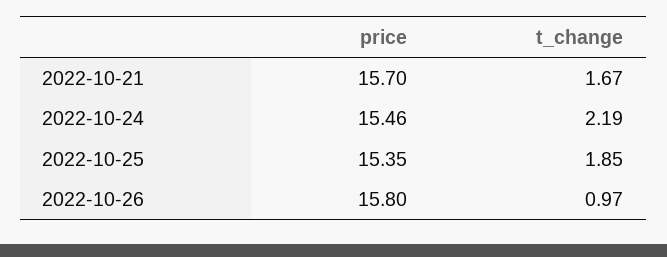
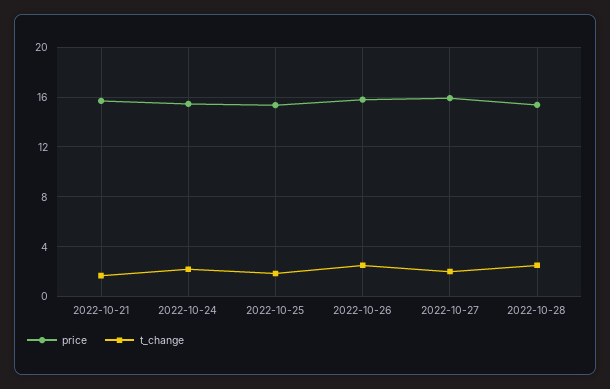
t_change, 2022-10-26: 0.97 -> 2.5
price, 2022-10-27: none -> 16
t_change, 2022-10-27: none -> 2
price, 2022-10-28: none -> 15.5
t_change, 2022-10-28: none -> 2.5

